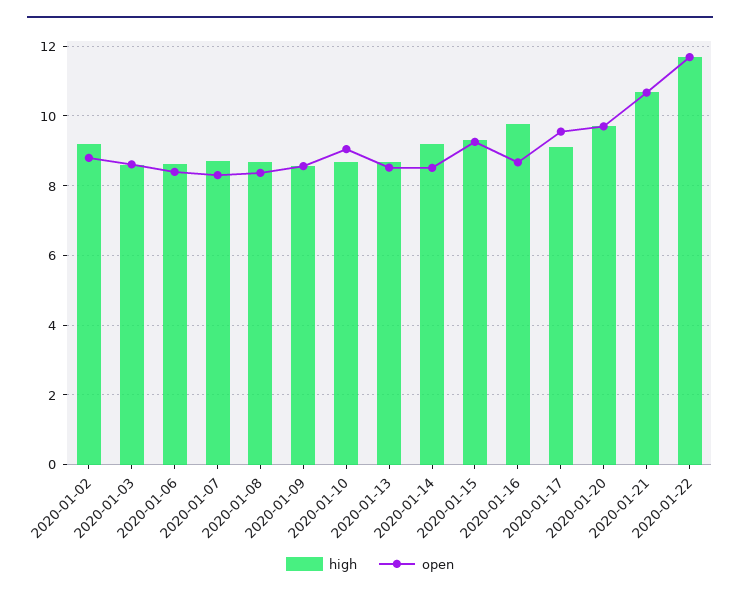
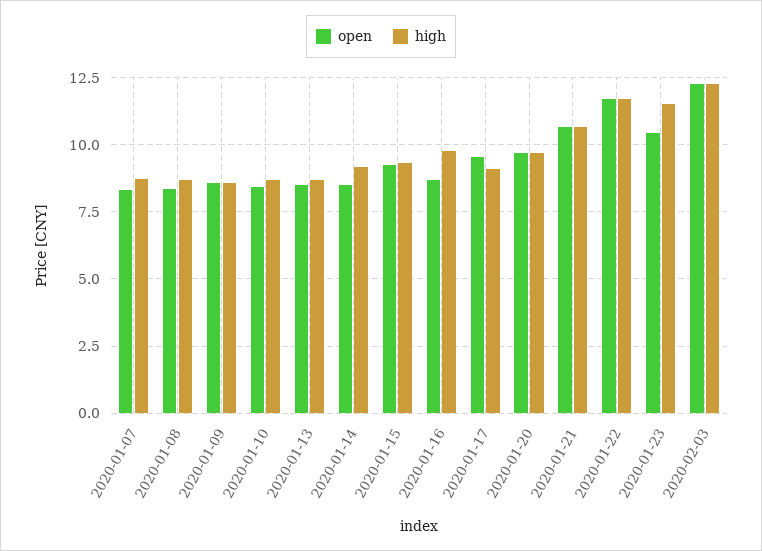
high, 2020-01-02: 9.2 -> none
open, 2020-01-02: 8.8 -> none
high, 2020-01-03: 8.6 -> none
open, 2020-01-03: 8.6 -> none
high, 2020-01-06: 8.6 -> none
open, 2020-01-06: 8.4 -> none
open, 2020-01-10: 9 -> 8.5
open, 2020-01-23: none -> 10.5
high, 2020-01-23: none -> 11.5
open, 2020-02-03: none -> 12.25
high, 2020-02-03: none -> 12.25

